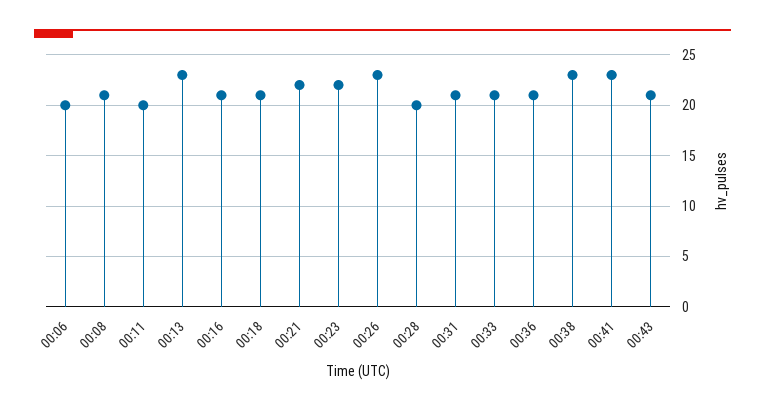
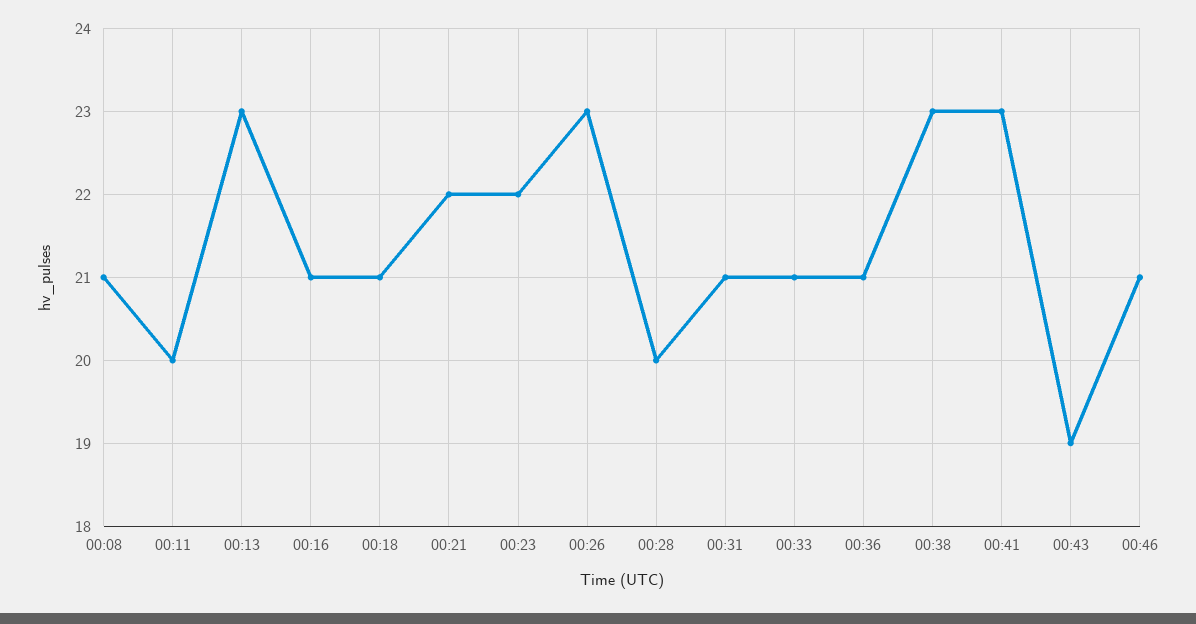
00:06: 20 -> none
00:43: 21 -> 19
00:46: none -> 21

